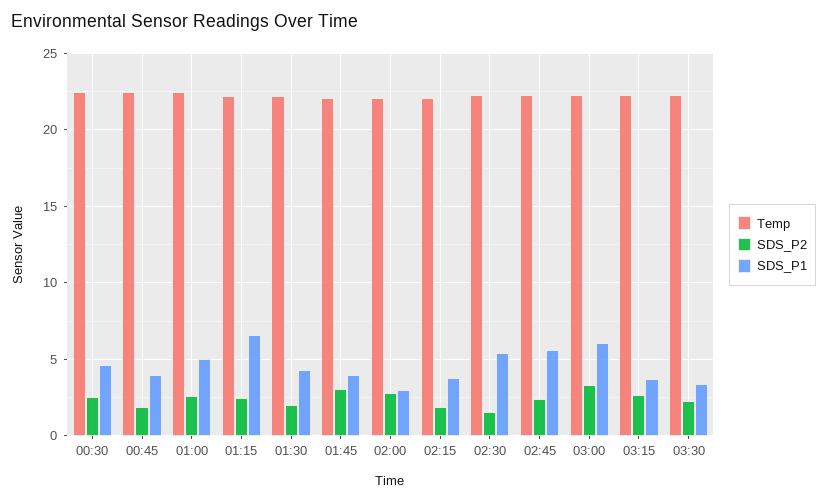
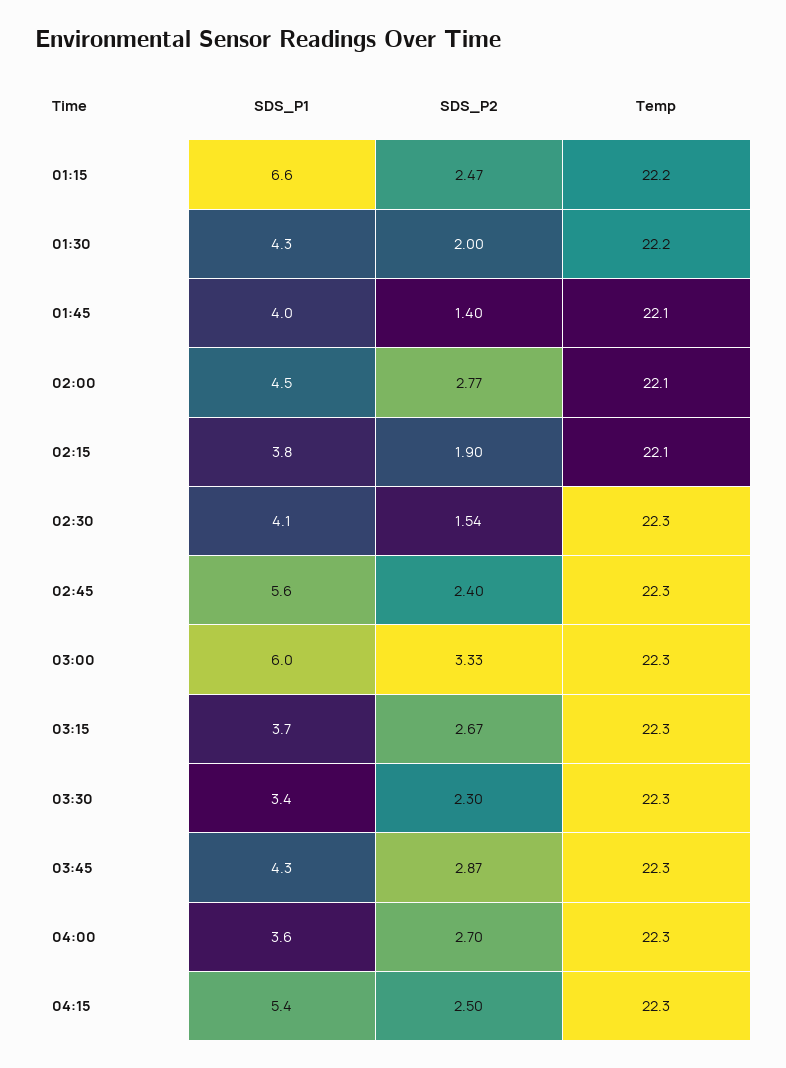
Temp, 00:30: 22.5 -> none
SDS_P2, 00:30: 2.5 -> none
SDS_P1, 00:30: 4.5 -> none
Temp, 00:45: 22.5 -> none
SDS_P2, 00:45: 2 -> none
SDS_P1, 00:45: 4 -> none
Temp, 01:00: 22.5 -> none
SDS_P2, 01:00: 2.5 -> none
SDS_P1, 01:00: 5 -> none
SDS_P2, 01:45: 3 -> 1.4
SDS_P1, 02:00: 3 -> 4.5
SDS_P1, 02:30: 5.5 -> 4.1
SDS_P1, 03:45: none -> 4.3
SDS_P2, 03:45: none -> 2.87
Temp, 03:45: none -> 22.3
SDS_P1, 04:00: none -> 3.6
SDS_P2, 04:00: none -> 2.7
Temp, 04:00: none -> 22.3
SDS_P1, 04:15: none -> 5.4
SDS_P2, 04:15: none -> 2.5
Temp, 04:15: none -> 22.3

